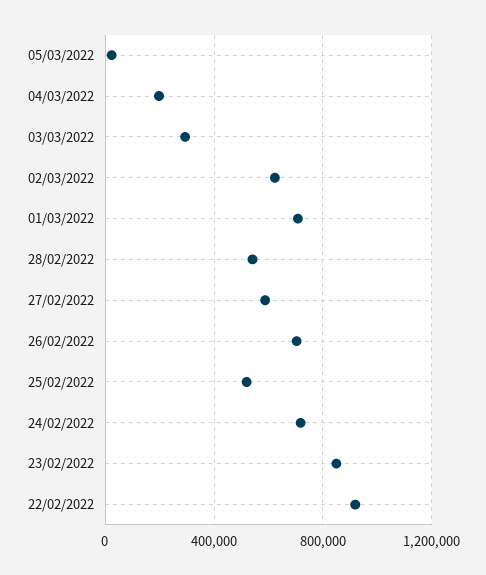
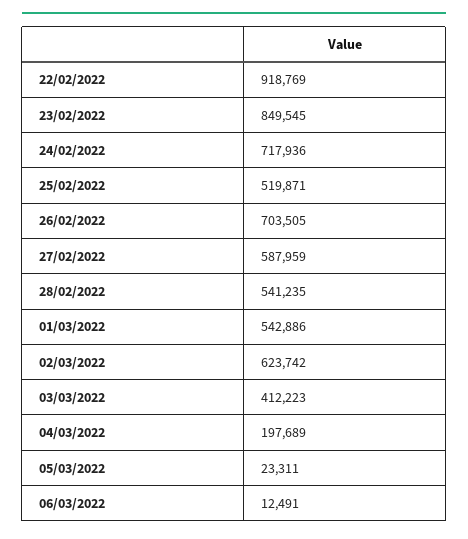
03/03/2022: 300000 -> 412223
01/03/2022: 700000 -> 542886
06/03/2022: none -> 12491

